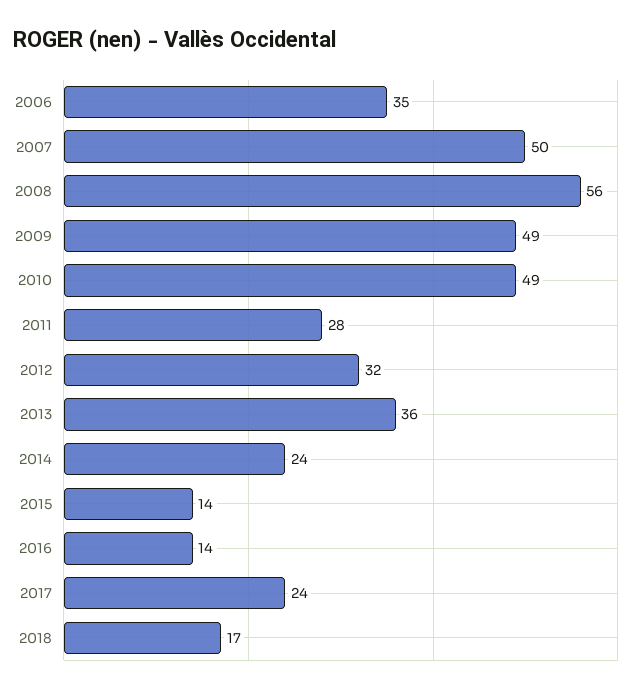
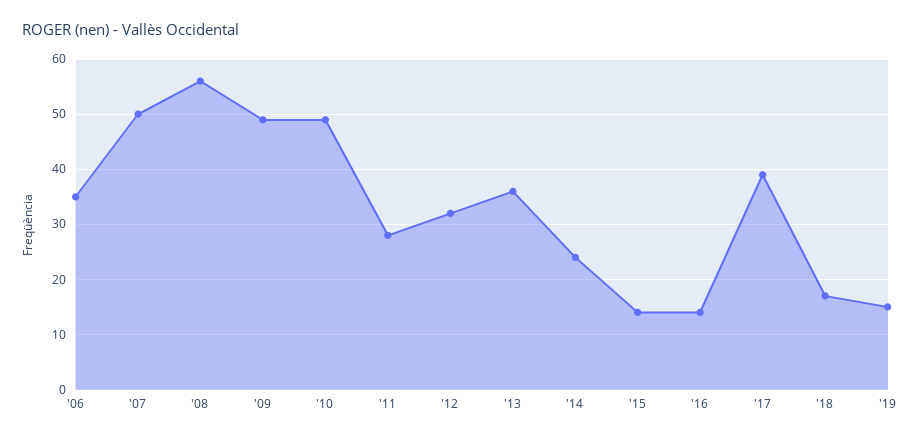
2017: 24 -> 40
'19: none -> 15

